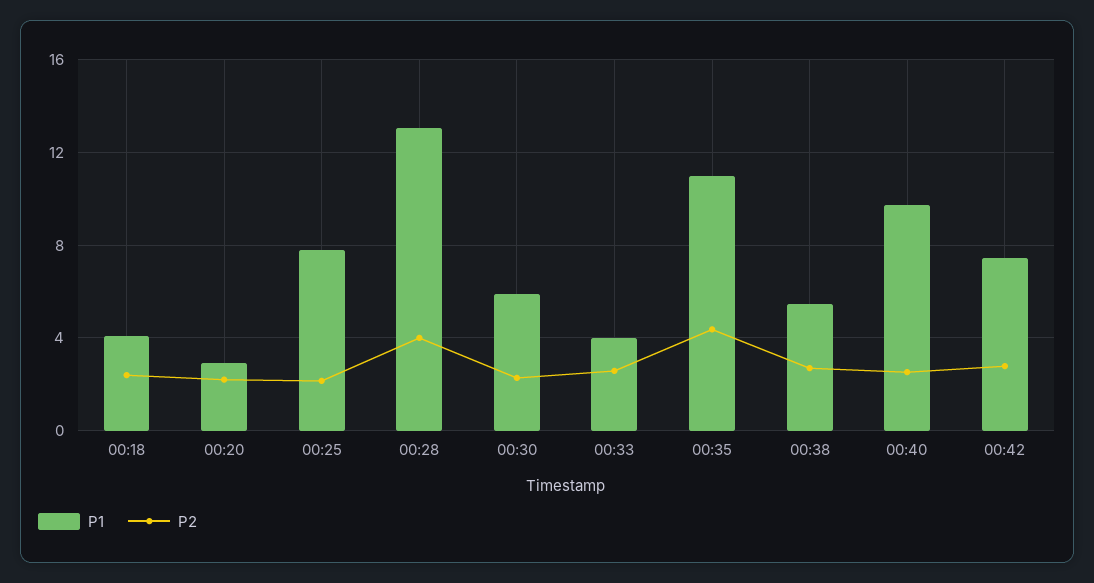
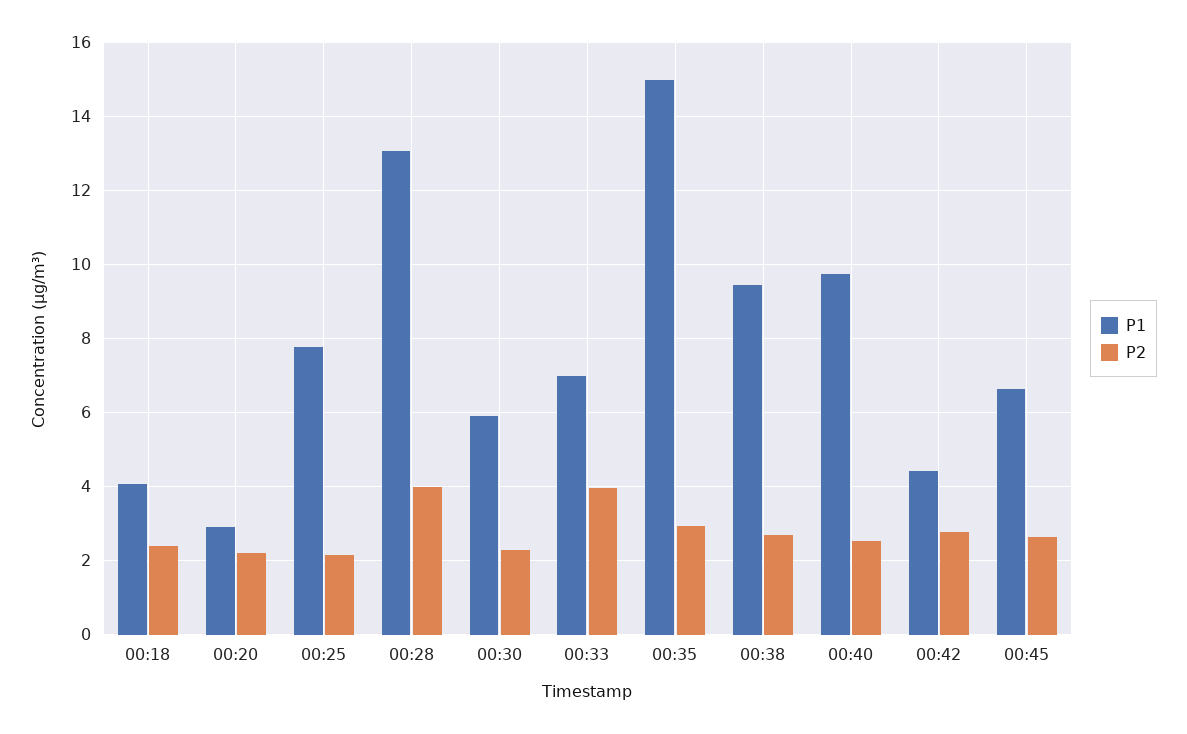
P1, 00:33: 4 -> 7
P2, 00:33: 2.5 -> 4
P1, 00:35: 11 -> 15
P2, 00:35: 4.5 -> 3
P1, 00:38: 5.5 -> 9.4
P1, 00:42: 7.5 -> 4.4
P1, 00:45: none -> 6.6
P2, 00:45: none -> 2.6

